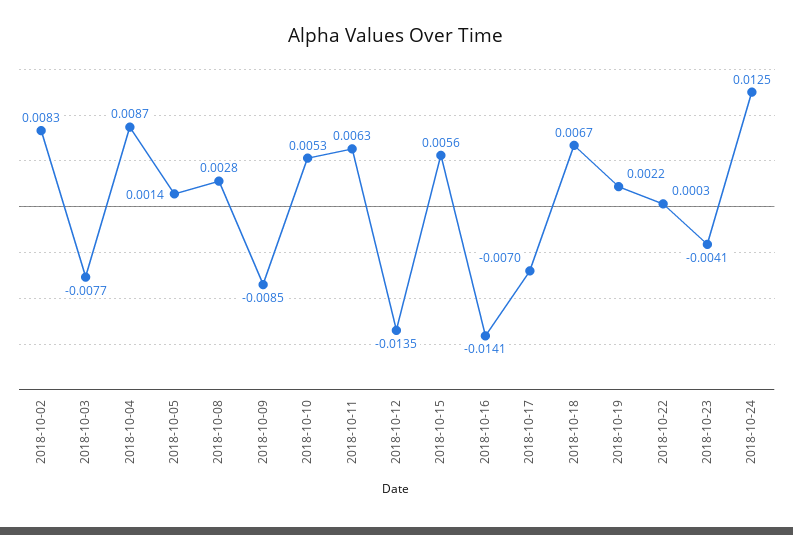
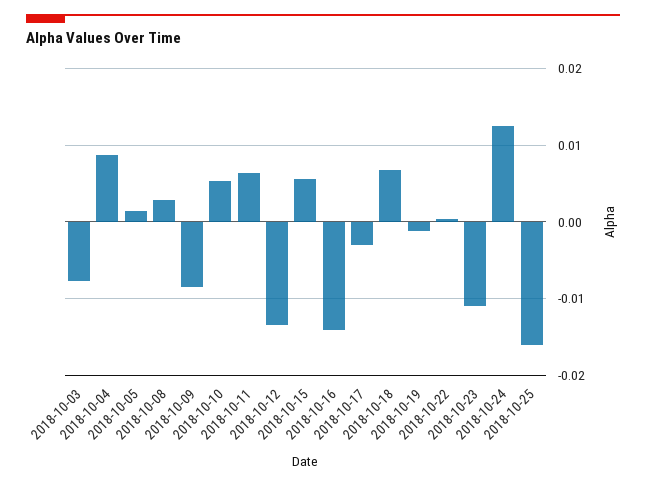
2018-10-02: 0.0083 -> none
2018-10-17: -0.007 -> -0.003
2018-10-19: 0.0022 -> -0.001
2018-10-23: -0.0041 -> -0.011
2018-10-25: none -> -0.016

